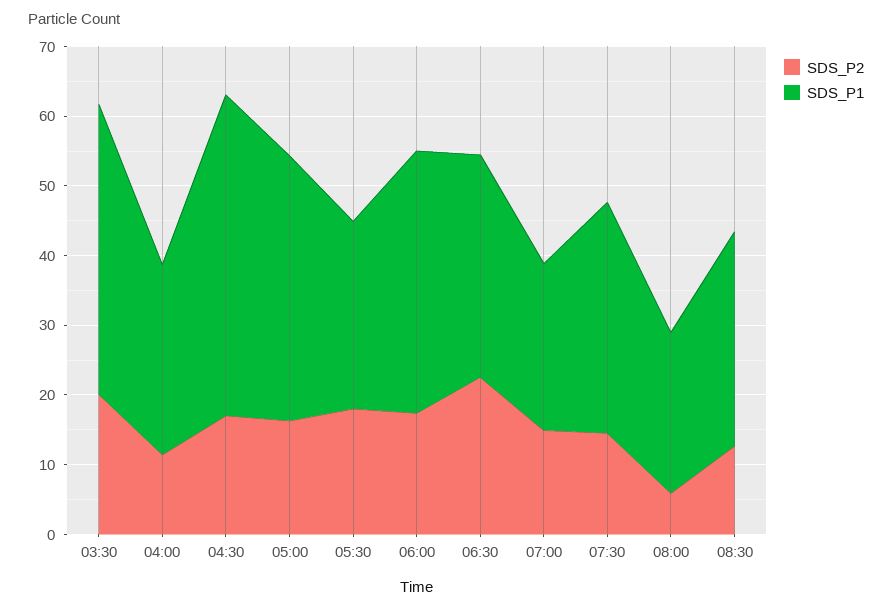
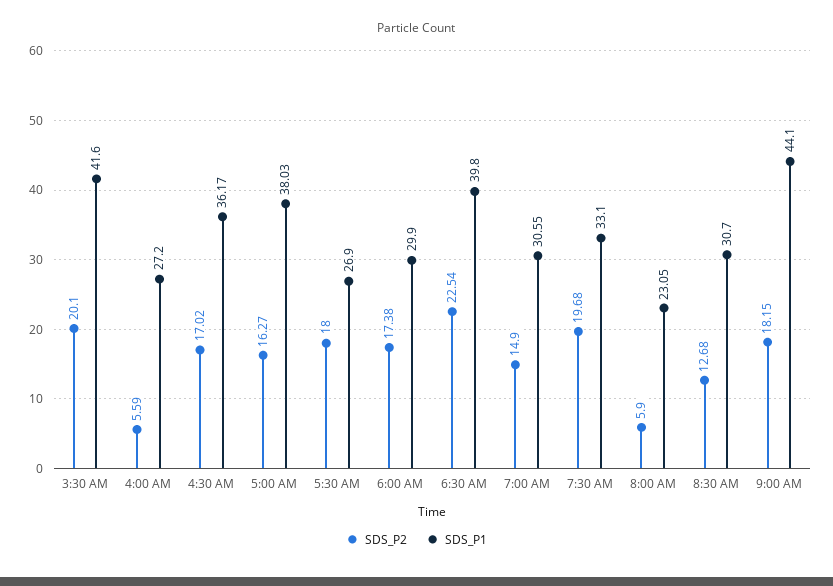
SDS_P2, 04:00: 12 -> 5.59
SDS_P1, 04:30: 46 -> 36.17
SDS_P1, 06:00: 38 -> 29.9
SDS_P1, 06:30: 32 -> 39.8
SDS_P1, 07:00: 24 -> 30.55
SDS_P2, 07:30: 14 -> 19.68
SDS_P2, 9:00 AM: none -> 18.15
SDS_P1, 9:00 AM: none -> 44.1

